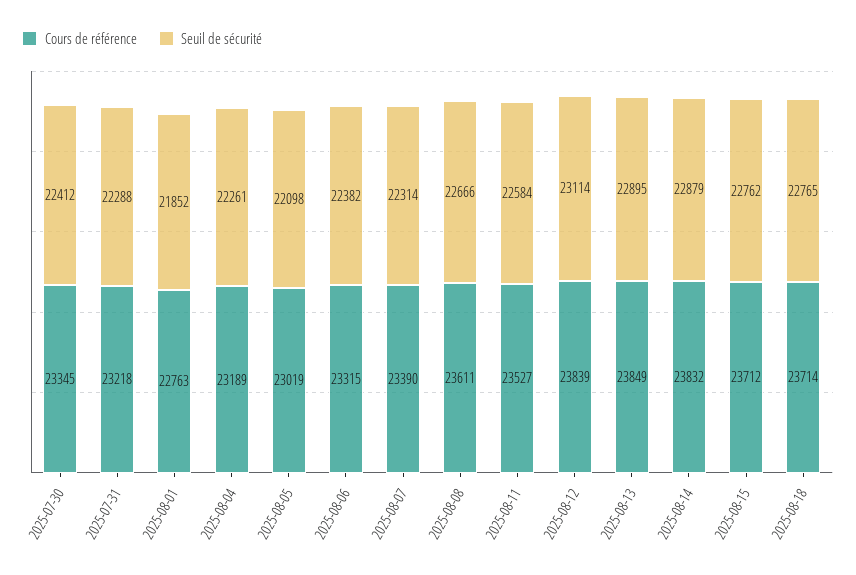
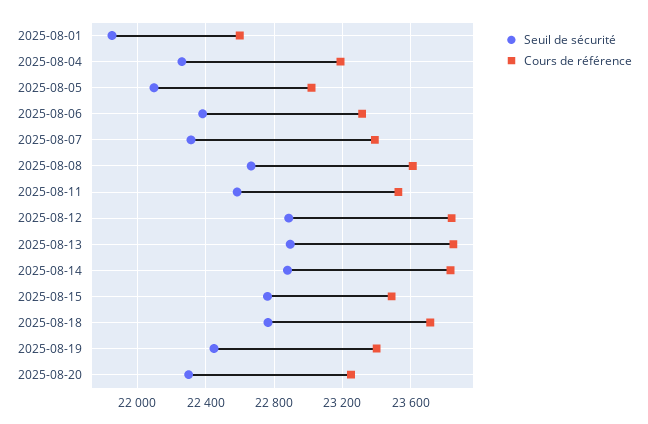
Cours de référence, 2025-07-30: 23345 -> none
Seuil de sécurité, 2025-07-30: 22412 -> none
Cours de référence, 2025-07-31: 23218 -> none
Seuil de sécurité, 2025-07-31: 22288 -> none
Cours de référence, 2025-08-01: 22763 -> 22600
Seuil de sécurité, 2025-08-12: 23114 -> 22900
Cours de référence, 2025-08-15: 23712 -> 23500
Seuil de sécurité, 2025-08-19: none -> 22450
Cours de référence, 2025-08-19: none -> 23400
Seuil de sécurité, 2025-08-20: none -> 22300
Cours de référence, 2025-08-20: none -> 23250

